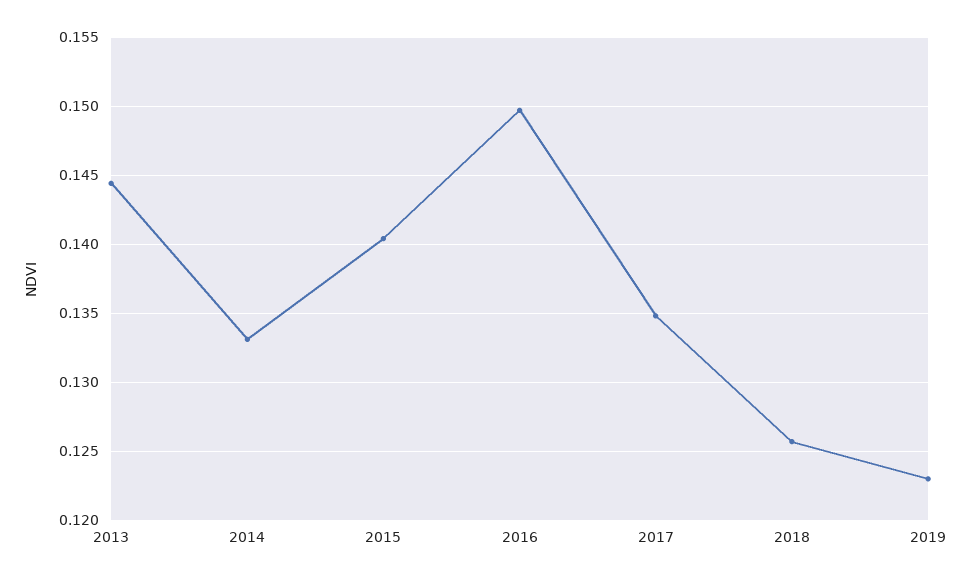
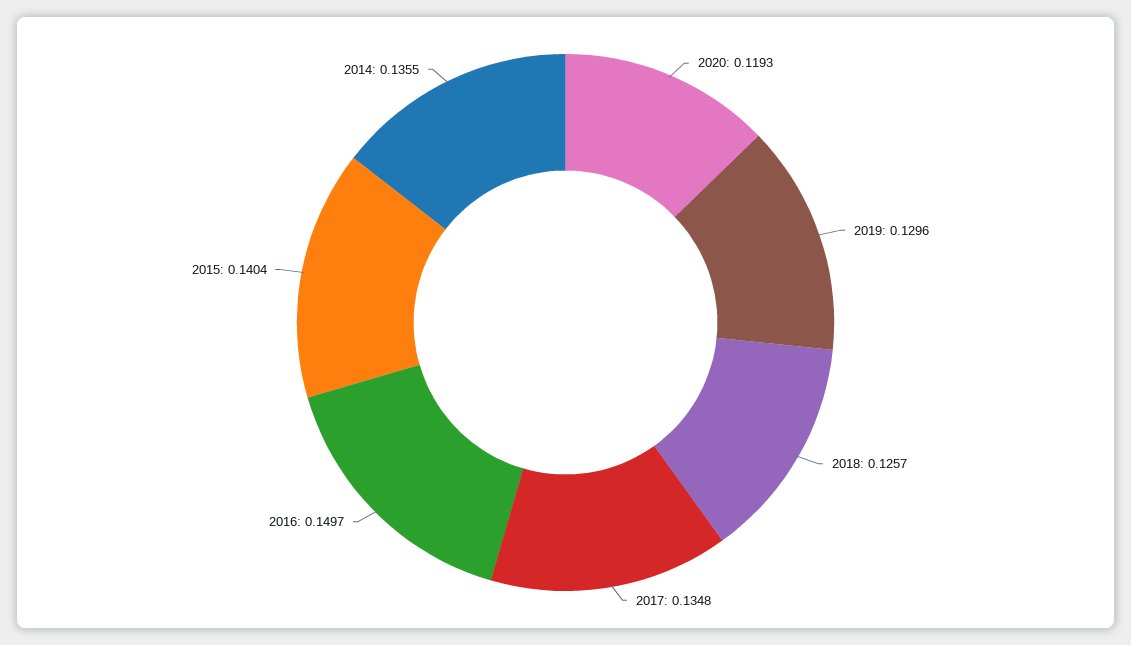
2013: 0.1445 -> none
2014: 0.133 -> 0.1355
2019: 0.123 -> 0.1296
2020: none -> 0.1193

